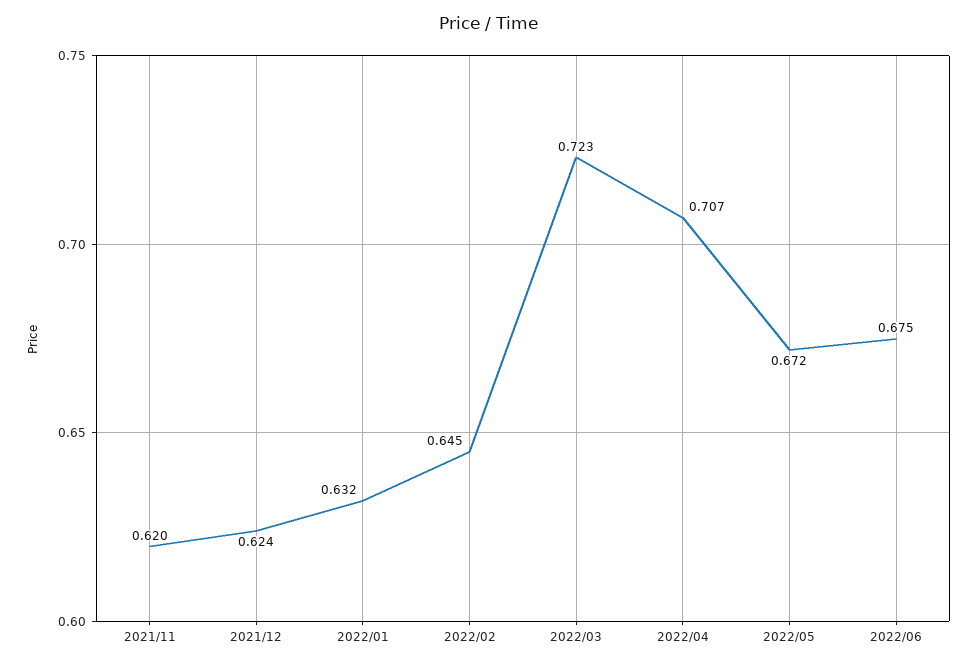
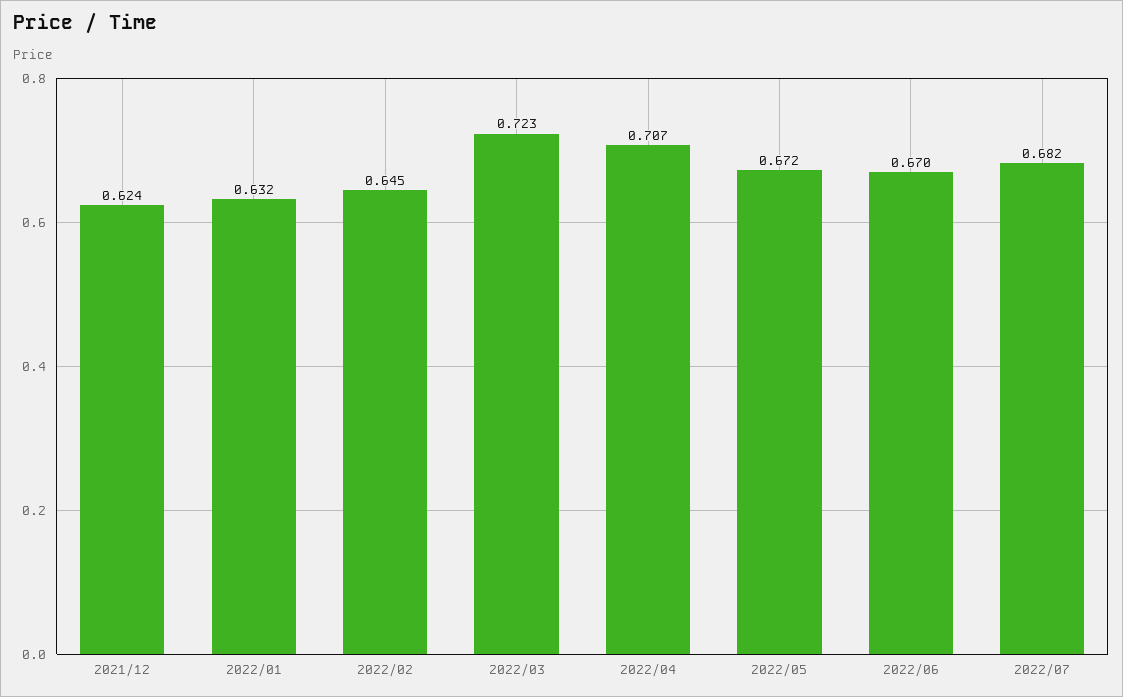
2021/11: 0.62 -> none
2022/06: 0.675 -> 0.67
2022/07: none -> 0.682

